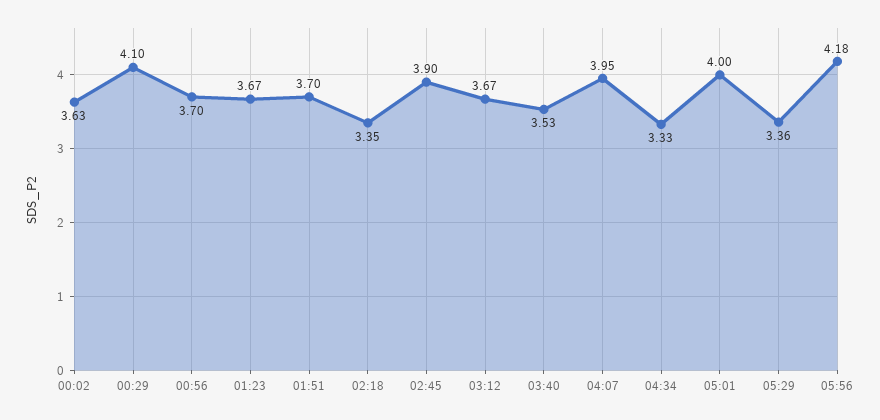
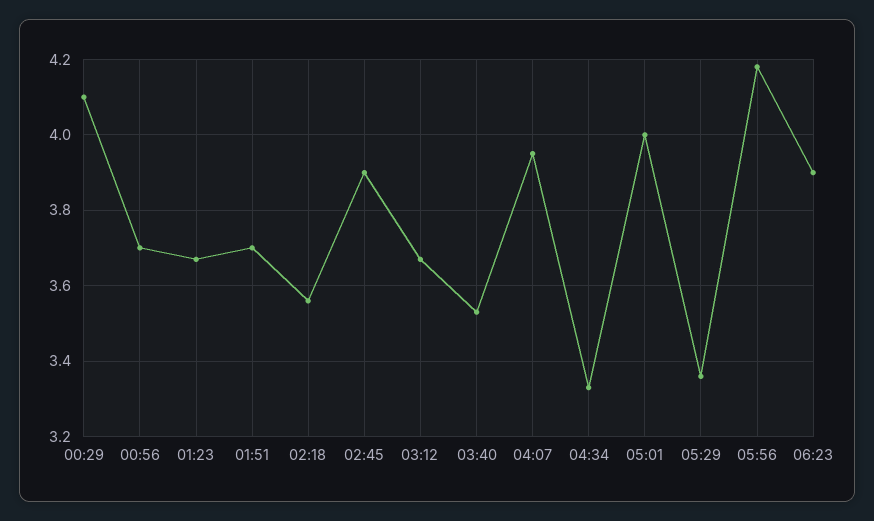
00:02: 3.63 -> none
02:18: 3.35 -> 3.55
06:23: none -> 3.9

